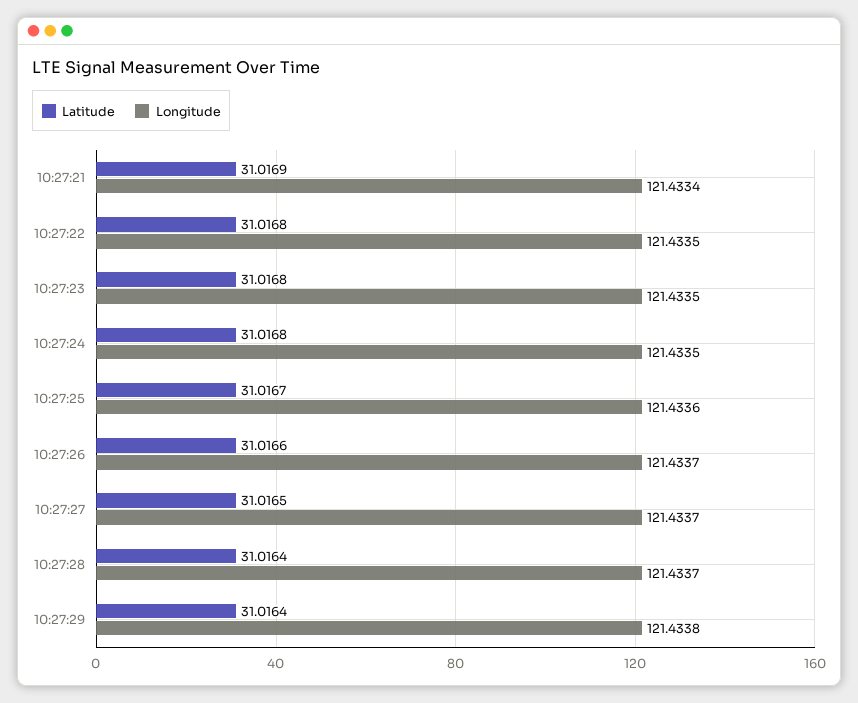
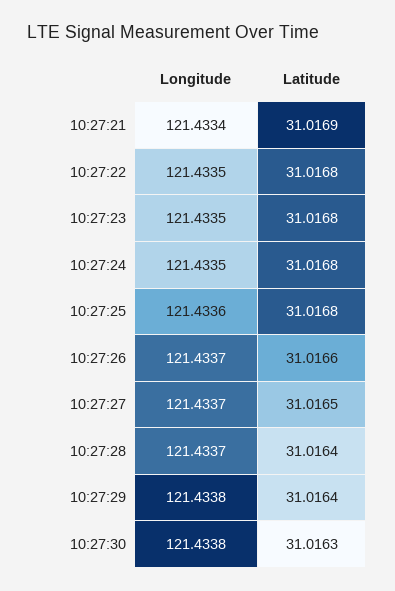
Latitude, 10:27:25: 31.0167 -> 31.0168
Longitude, 10:27:30: none -> 121.4338
Latitude, 10:27:30: none -> 31.0163

